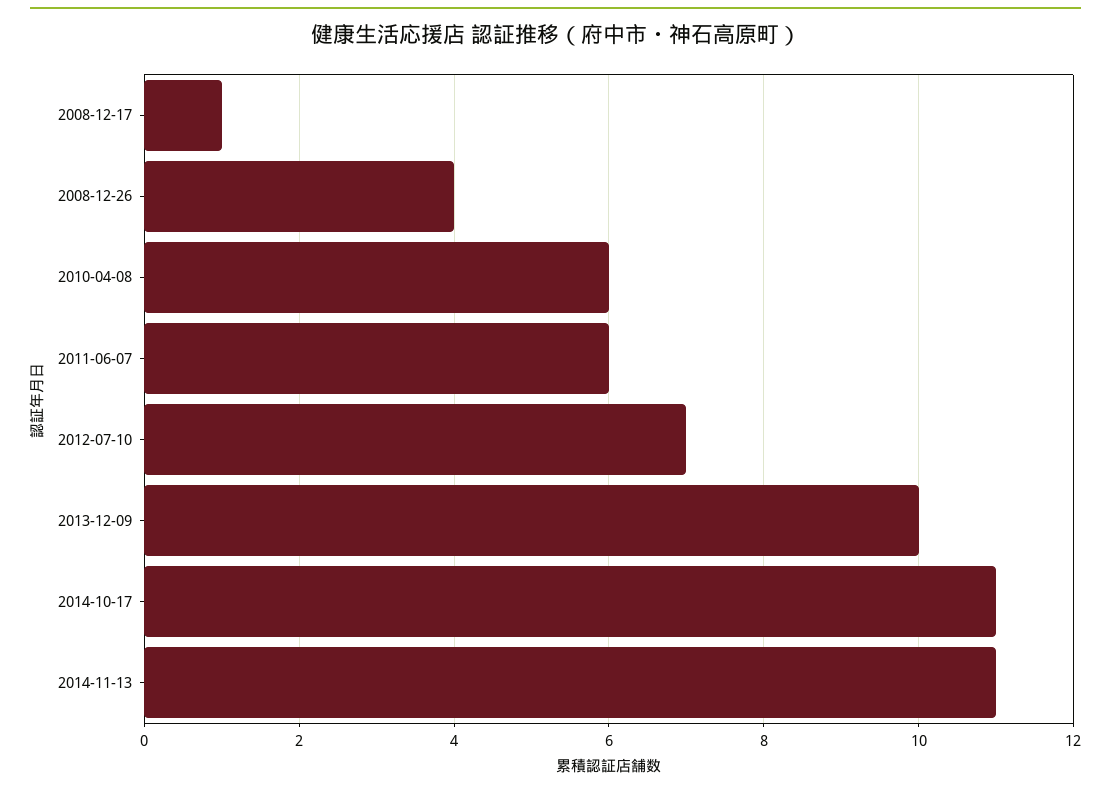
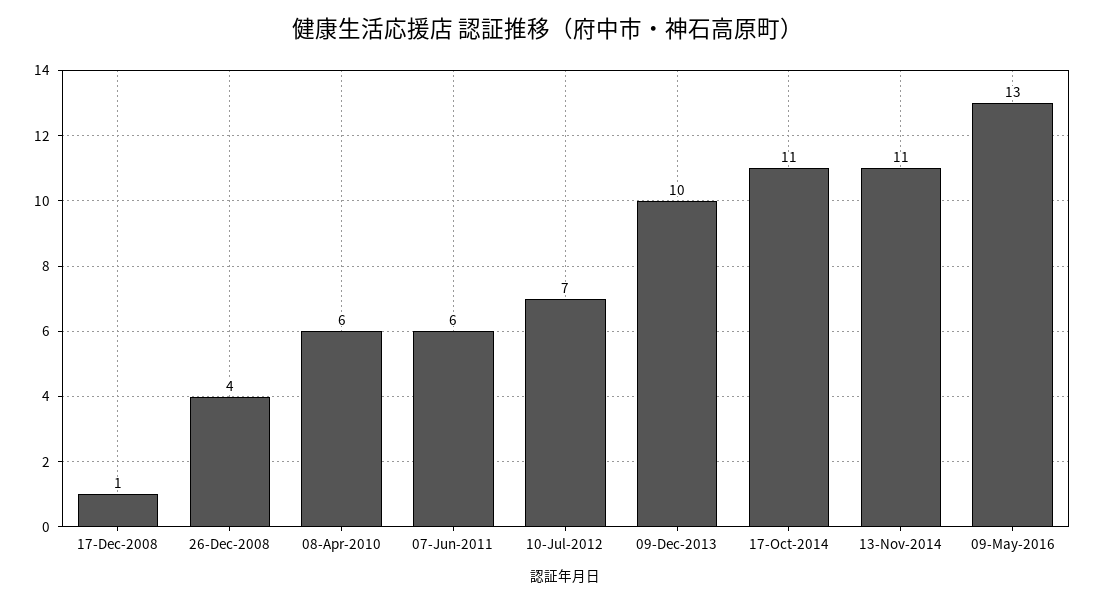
09-May-2016: none -> 13

